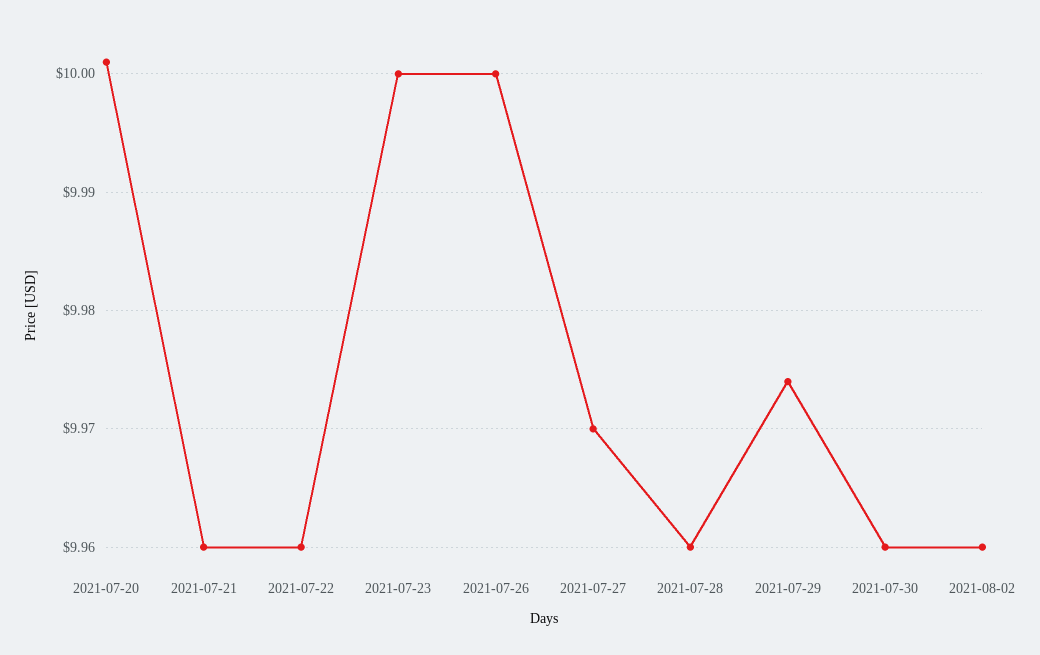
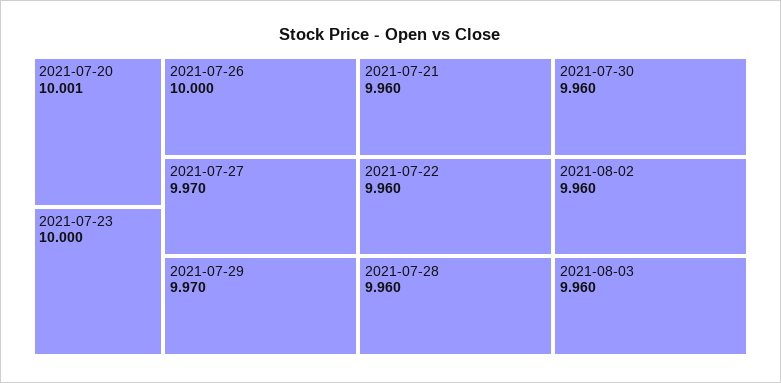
2021-07-29: 9.974 -> 9.97
2021-08-03: none -> 9.96

